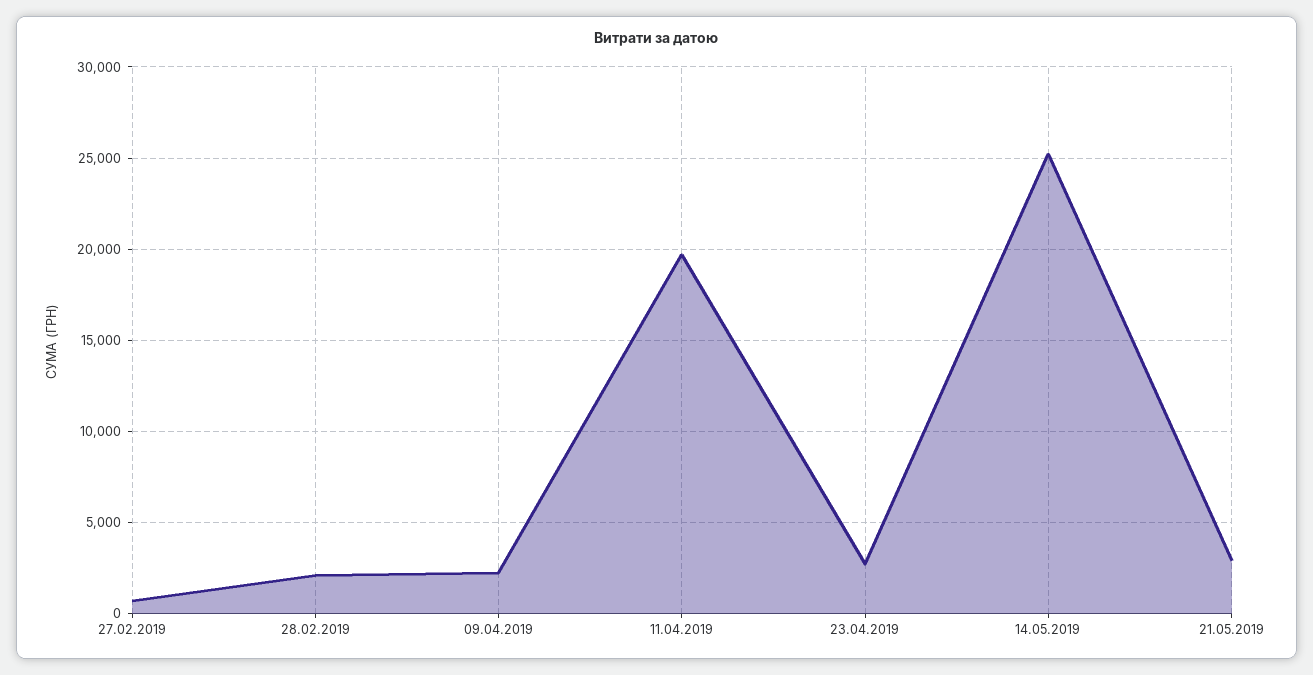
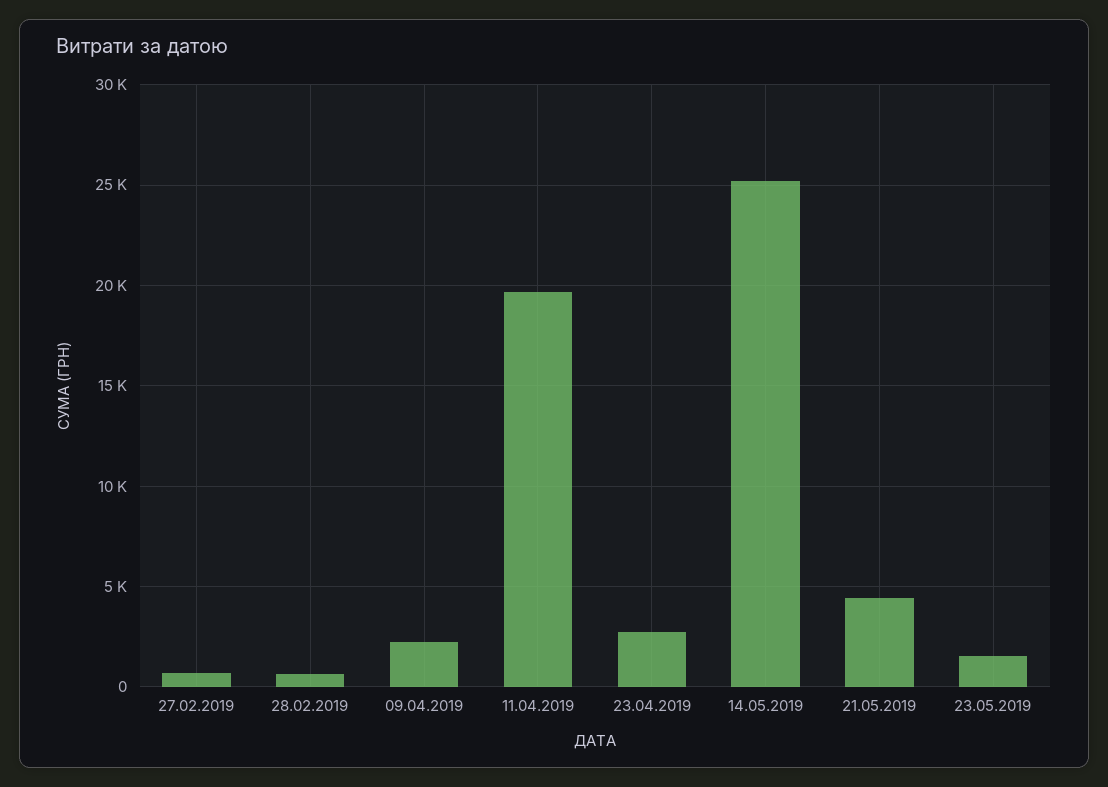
28.02.2019: 2000 -> 500
21.05.2019: 3000 -> 4500
23.05.2019: none -> 1500

